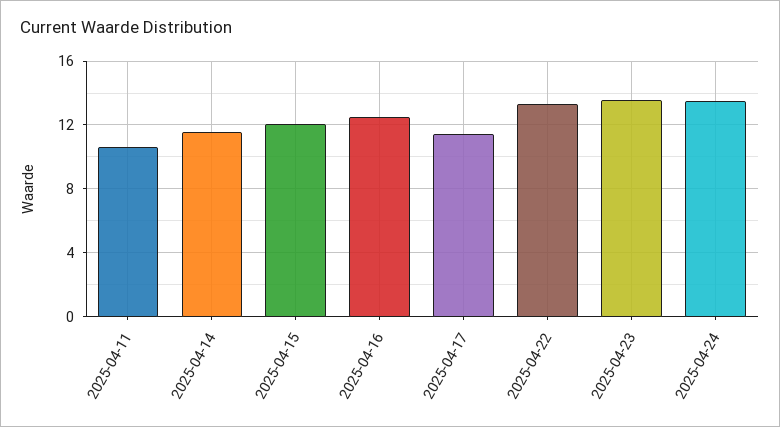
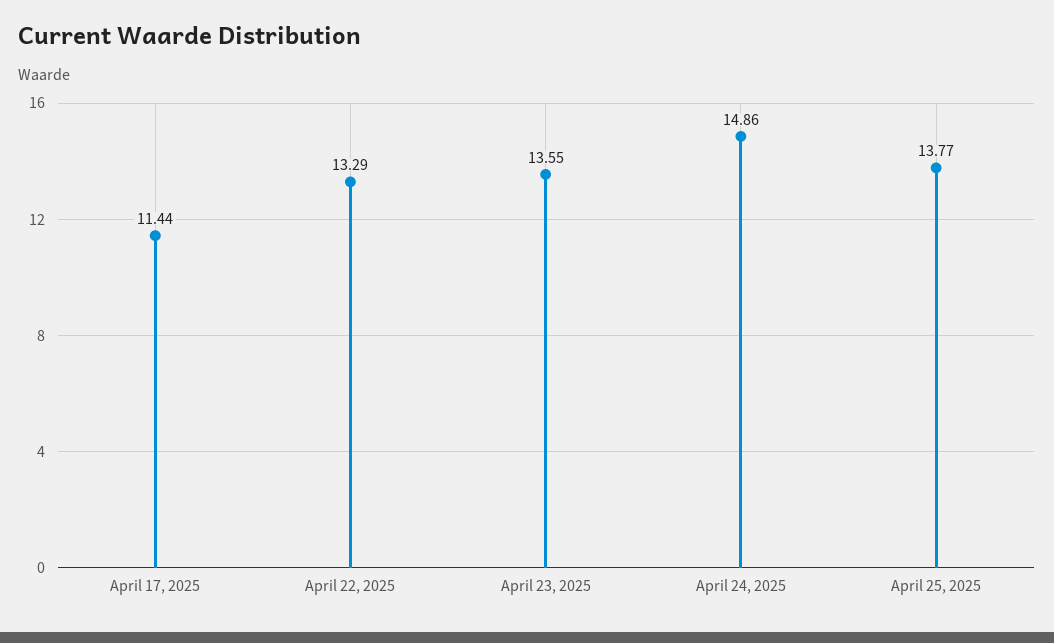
2025-04-11: 10.5 -> none
2025-04-14: 11.5 -> none
2025-04-15: 12 -> none
2025-04-16: 12.5 -> none
2025-04-24: 13.5 -> 14.86
April 25, 2025: none -> 13.77

